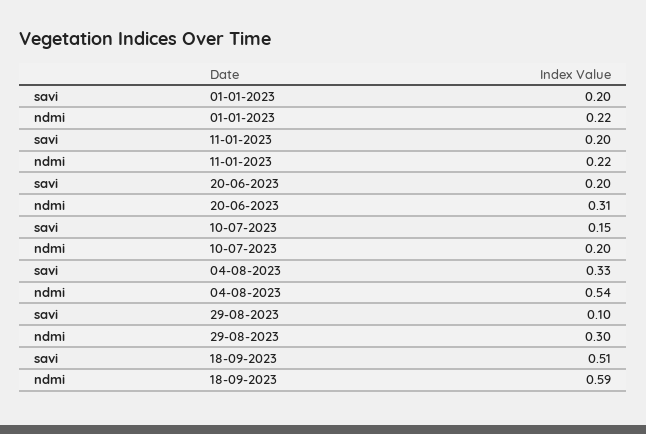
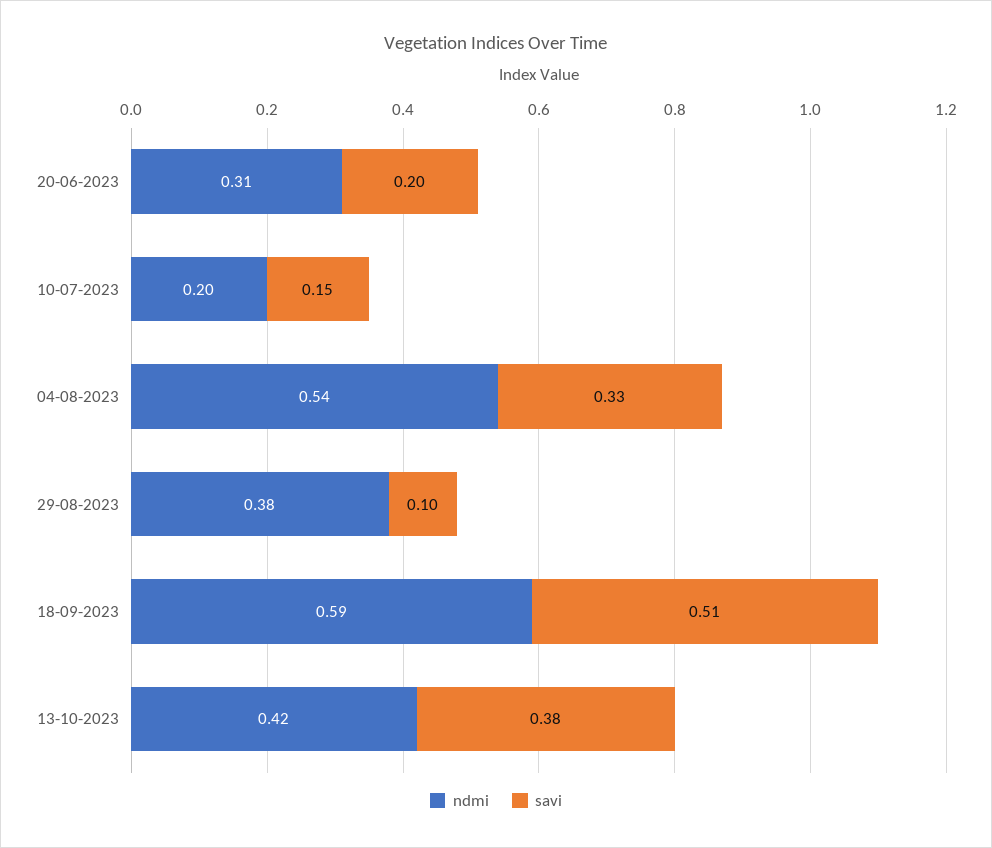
savi, 01-01-2023: 0.2 -> none
ndmi, 01-01-2023: 0.22 -> none
savi, 11-01-2023: 0.2 -> none
ndmi, 11-01-2023: 0.22 -> none
ndmi, 29-08-2023: 0.3 -> 0.38
ndmi, 13-10-2023: none -> 0.42
savi, 13-10-2023: none -> 0.38

